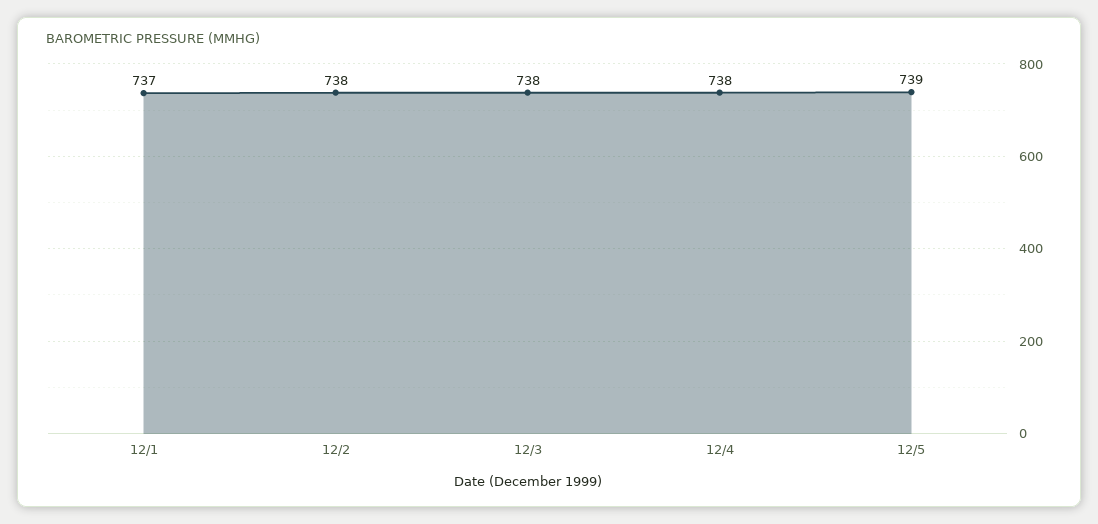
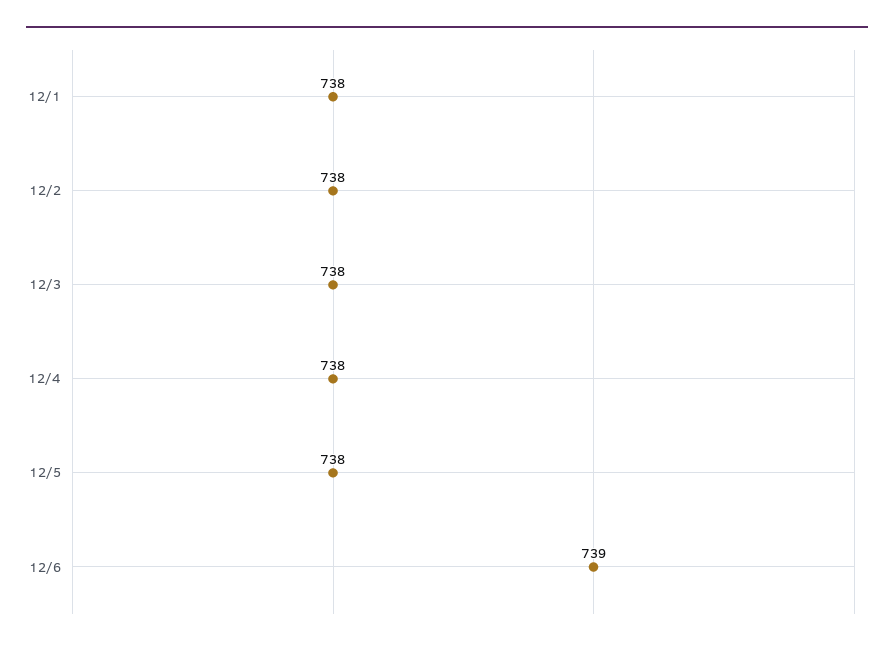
12/1: 737 -> 738
12/5: 739 -> 738
12/6: none -> 739

